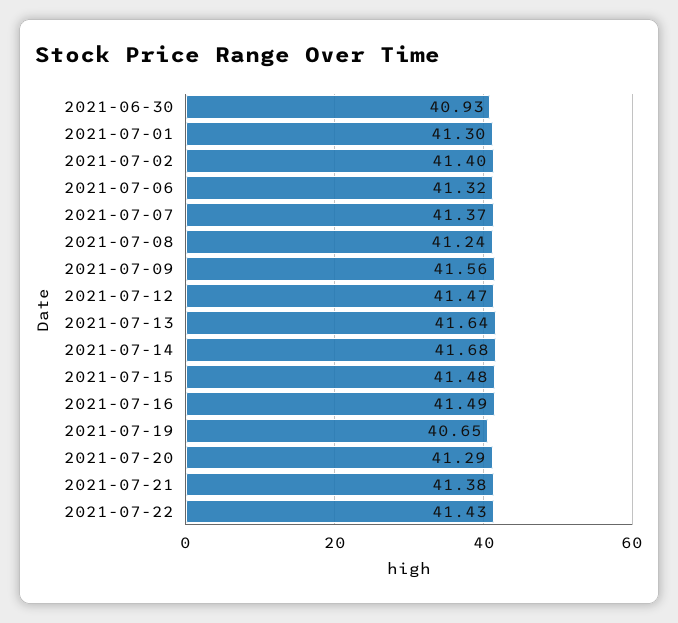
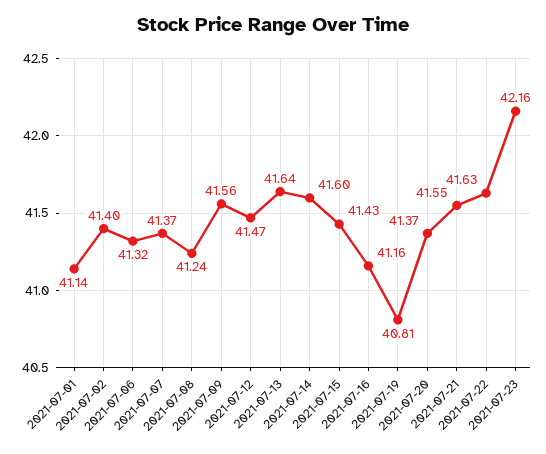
2021-06-30: 40.93 -> none
2021-07-01: 41.3 -> 41.14
2021-07-14: 41.68 -> 41.6
2021-07-15: 41.48 -> 41.43
2021-07-16: 41.49 -> 41.16
2021-07-19: 40.65 -> 40.81
2021-07-20: 41.29 -> 41.37
2021-07-21: 41.38 -> 41.55
2021-07-22: 41.43 -> 41.63
2021-07-23: none -> 42.16

